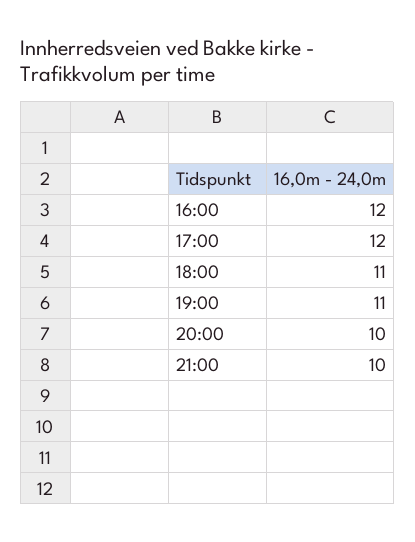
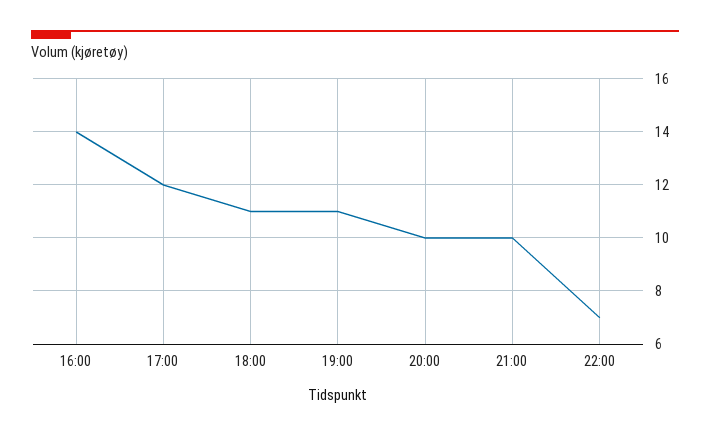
16:00: 12 -> 14
22:00: none -> 7

